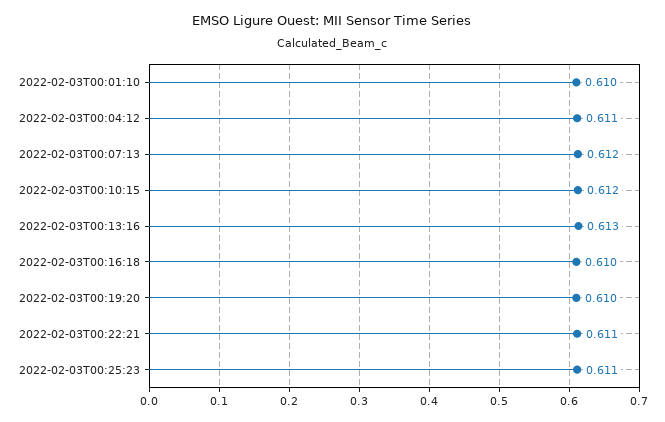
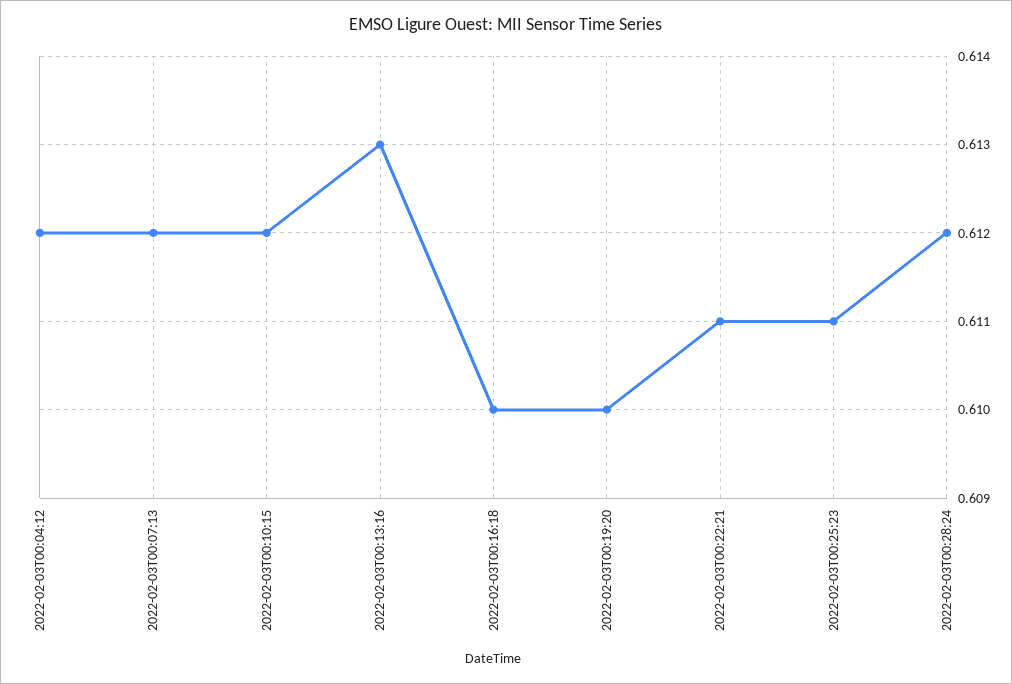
2022-02-03T00:01:10: 0.61 -> none
2022-02-03T00:04:12: 0.611 -> 0.612
2022-02-03T00:28:24: none -> 0.612

